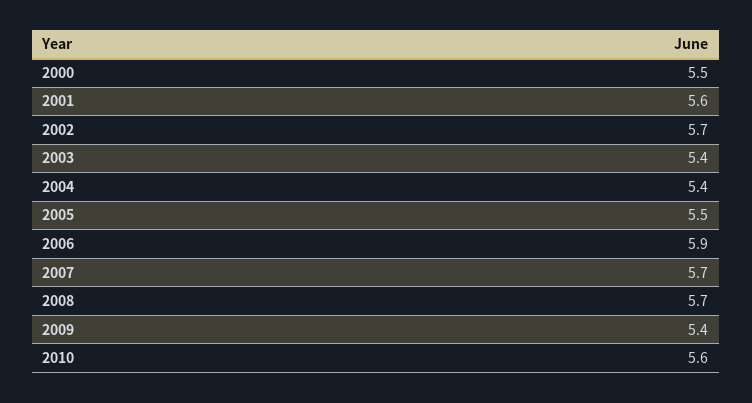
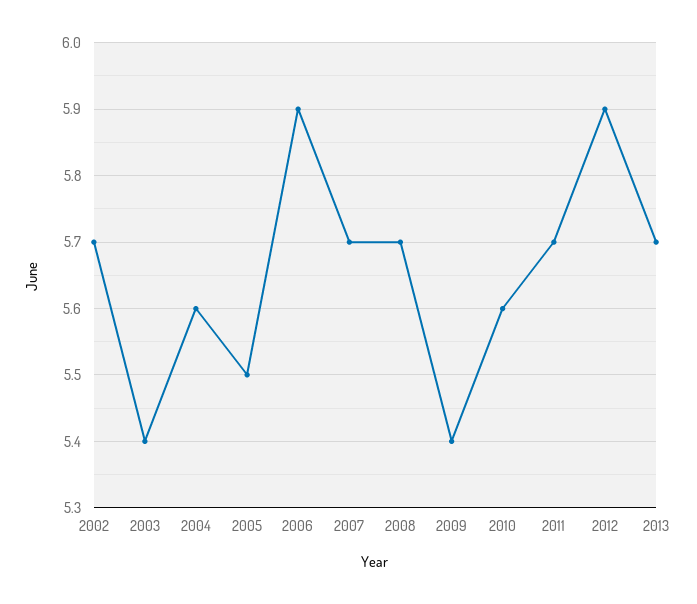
2000: 5.5 -> none
2001: 5.6 -> none
2004: 5.4 -> 5.6
2011: none -> 5.7
2012: none -> 5.9
2013: none -> 5.7

